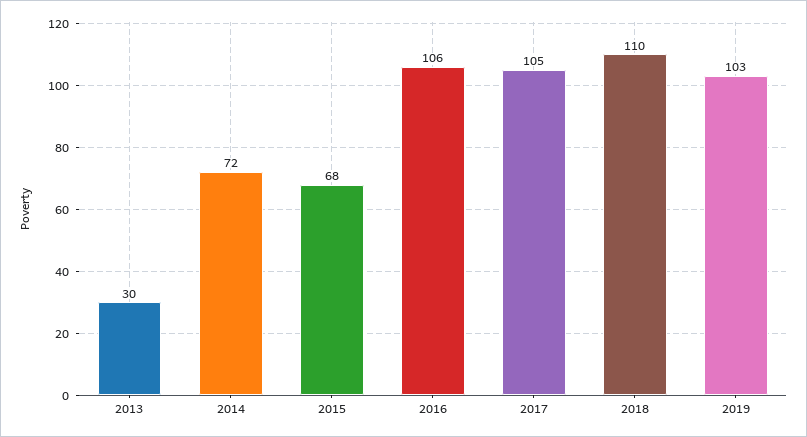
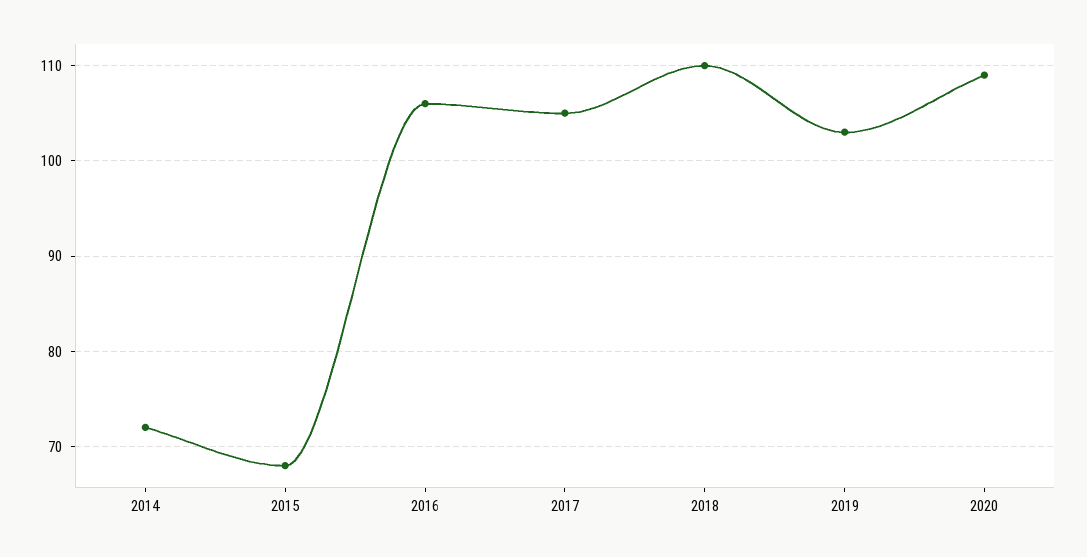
2013: 30 -> none
2020: none -> 109

